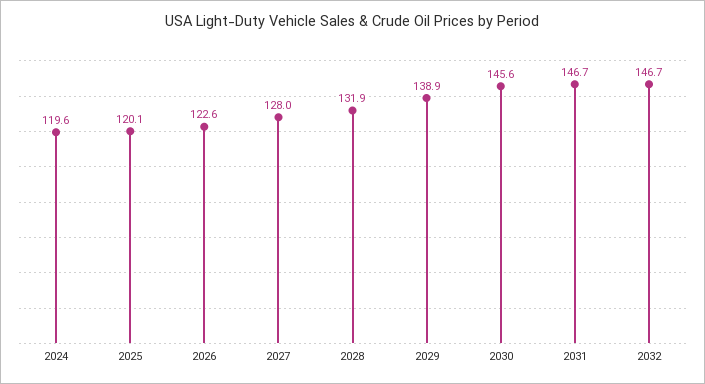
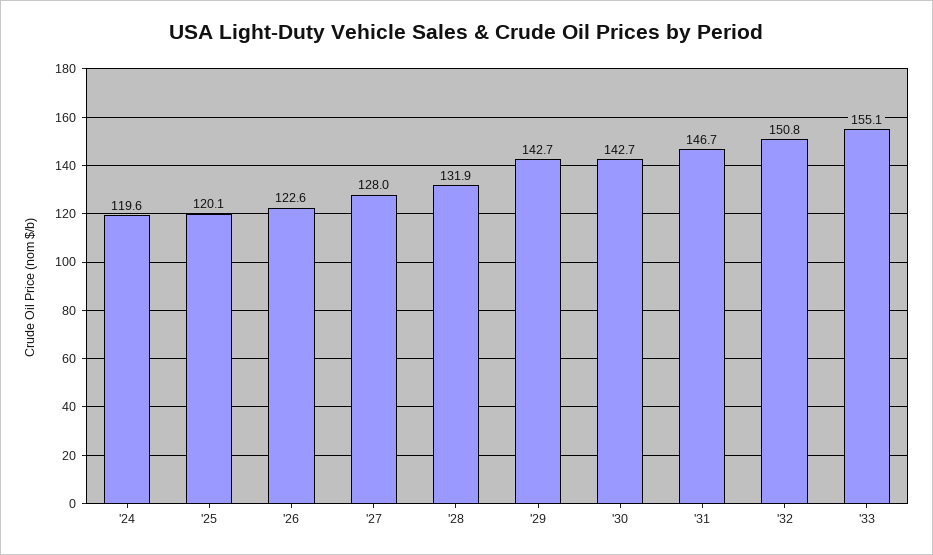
2029: 138.9 -> 142.7
2030: 145.6 -> 142.7
2032: 146.7 -> 150.8
'33: none -> 155.1

